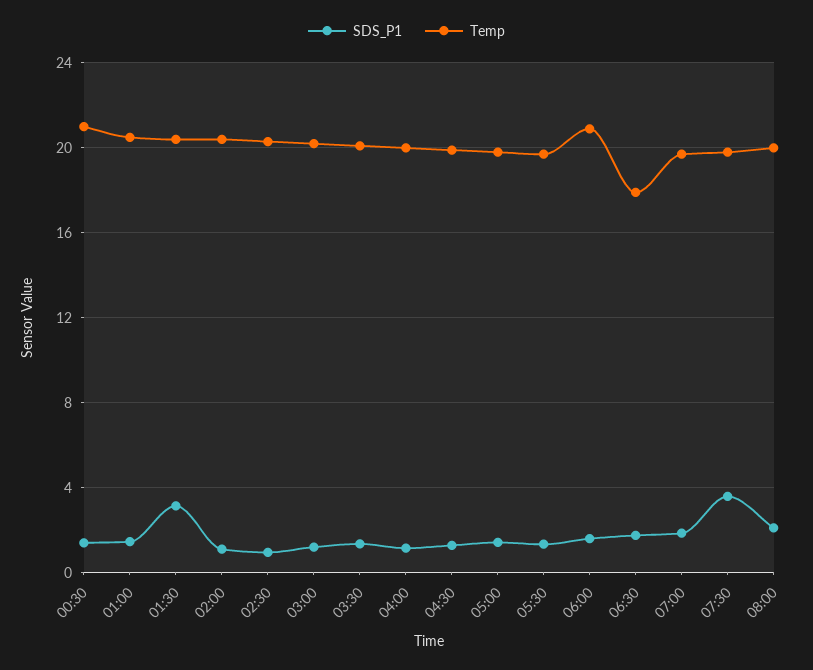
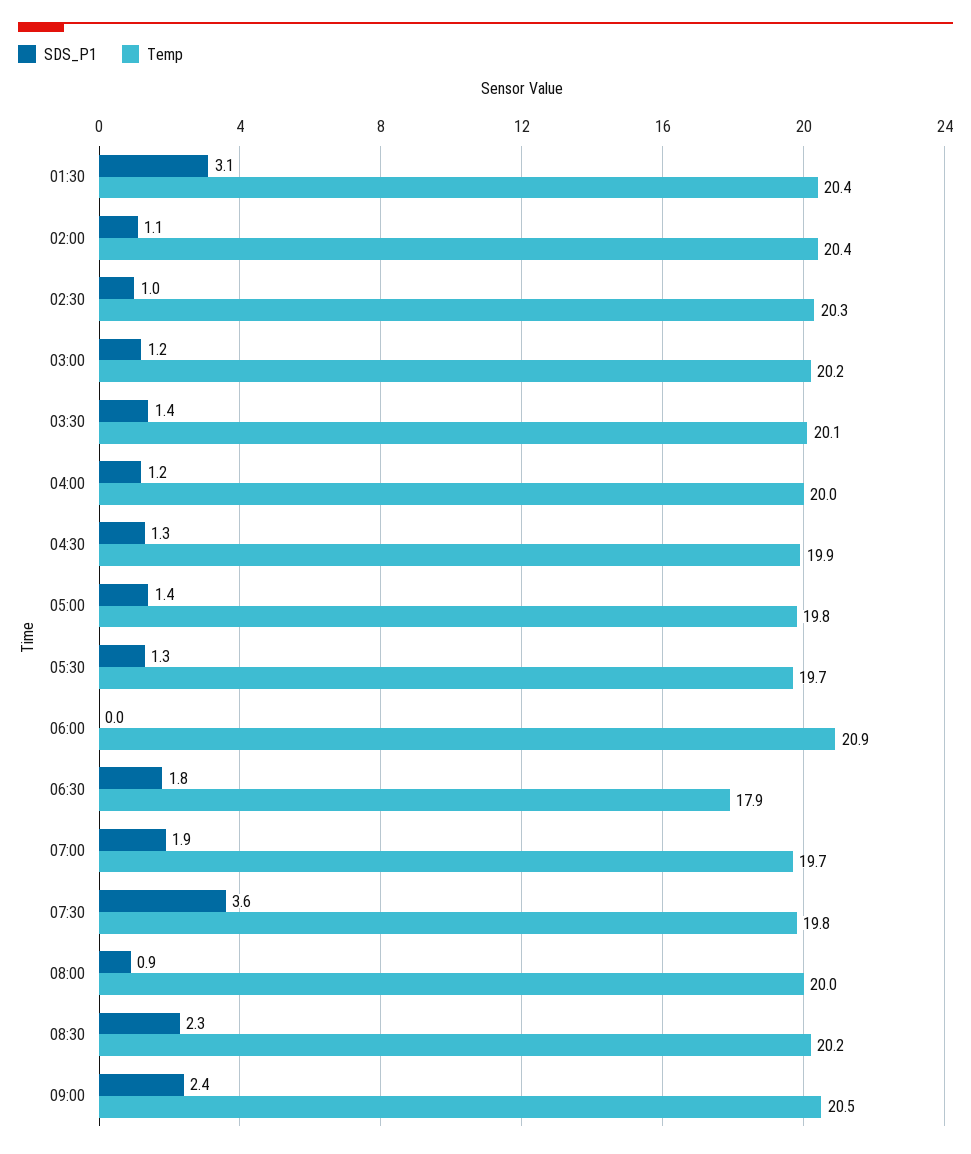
SDS_P1, 00:30: 1.5 -> none
Temp, 00:30: 21 -> none
SDS_P1, 01:00: 1.5 -> none
Temp, 01:00: 20.5 -> none
SDS_P1, 06:00: 1.5 -> 0
SDS_P1, 08:00: 2 -> 0.9
SDS_P1, 08:30: none -> 2.3
Temp, 08:30: none -> 20.2
SDS_P1, 09:00: none -> 2.4
Temp, 09:00: none -> 20.5

